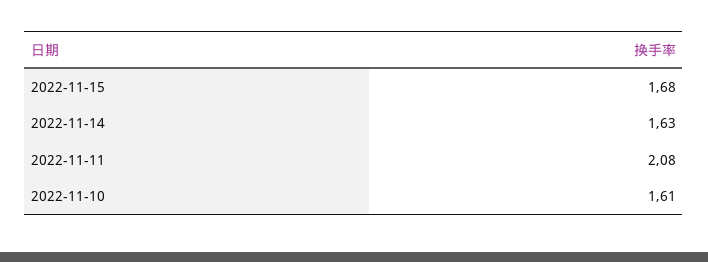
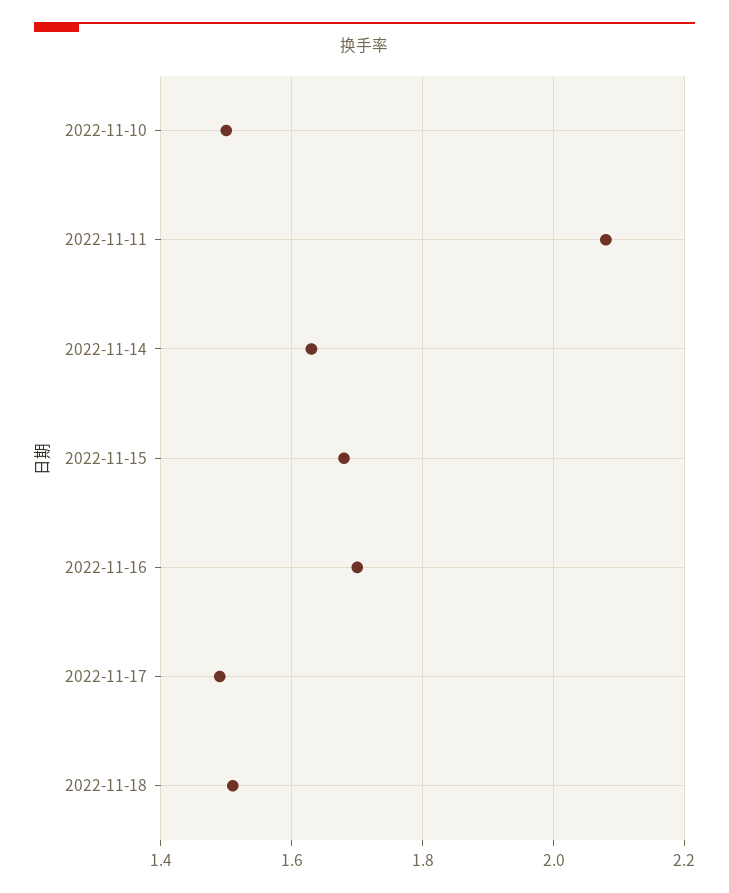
2022-11-10: 1.61 -> 1.5
2022-11-16: none -> 1.7
2022-11-17: none -> 1.5
2022-11-18: none -> 1.5

